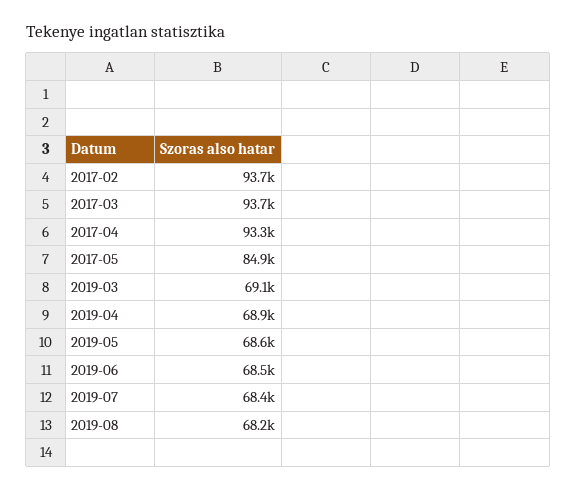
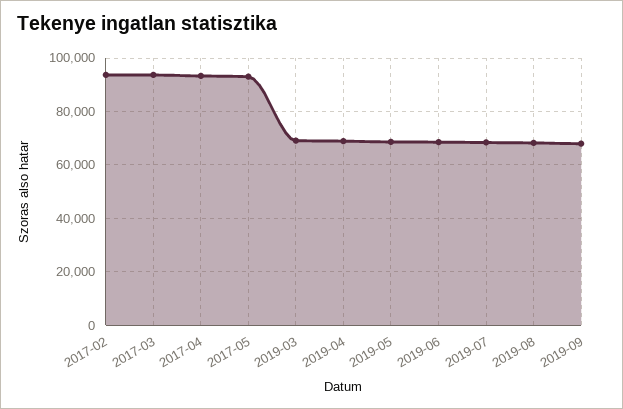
2017-05: 84900 -> 92500
2019-09: none -> 67500

